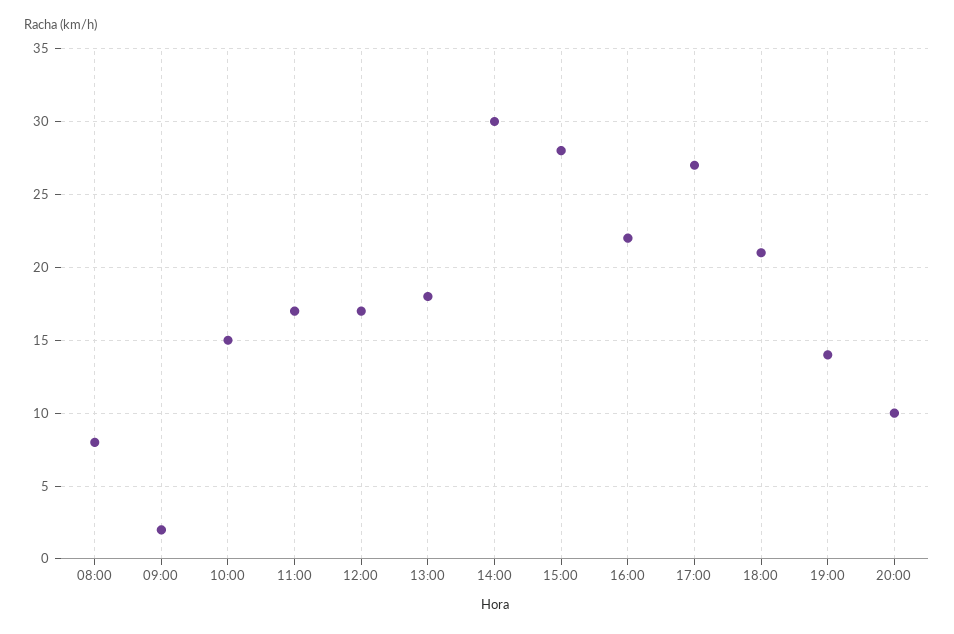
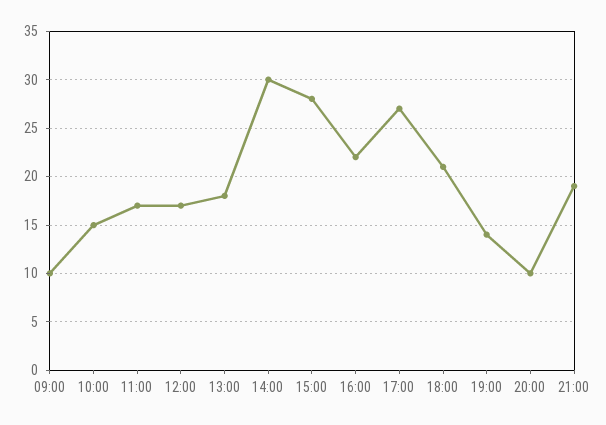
08:00: 8 -> none
09:00: 2 -> 10
21:00: none -> 19

